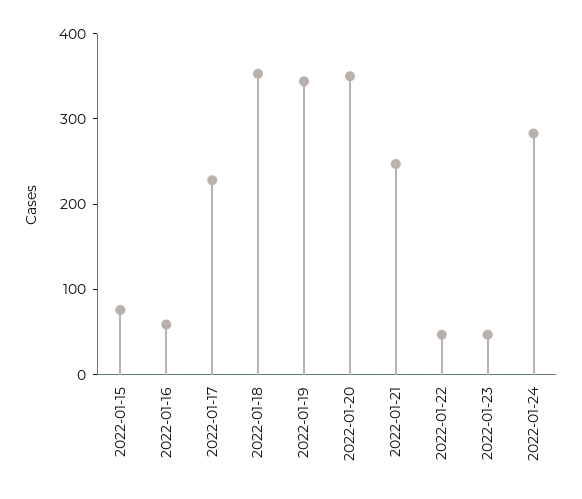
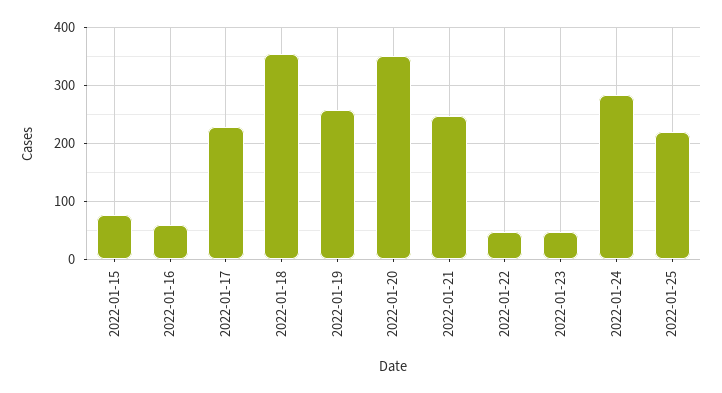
2022-01-19: 340 -> 260
2022-01-25: none -> 220

